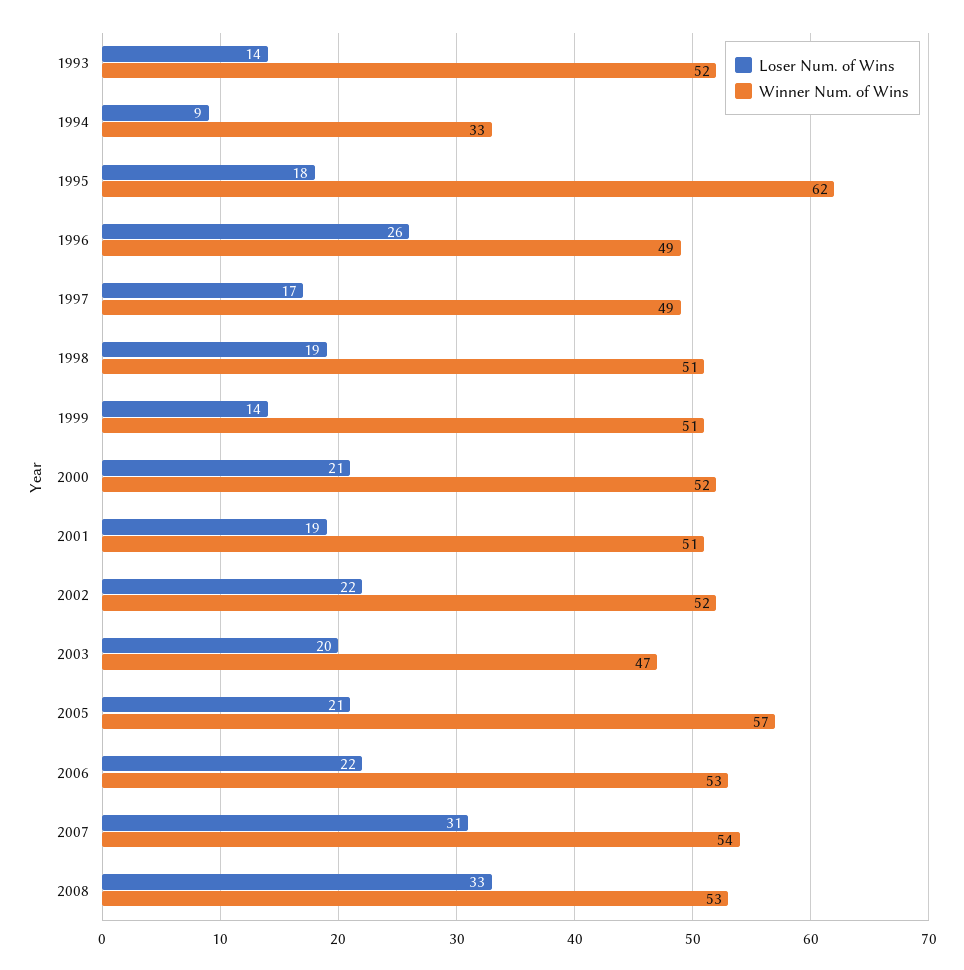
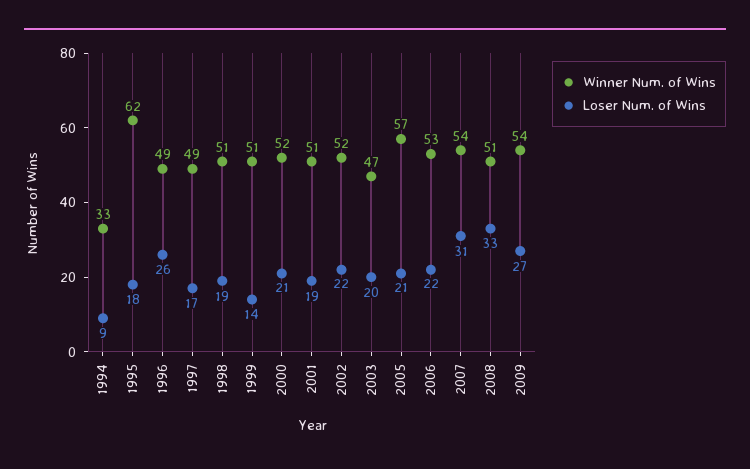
Loser Num. of Wins, 1993: 14 -> none
Winner Num. of Wins, 1993: 52 -> none
Winner Num. of Wins, 2008: 53 -> 51
Winner Num. of Wins, 2009: none -> 54
Loser Num. of Wins, 2009: none -> 27

